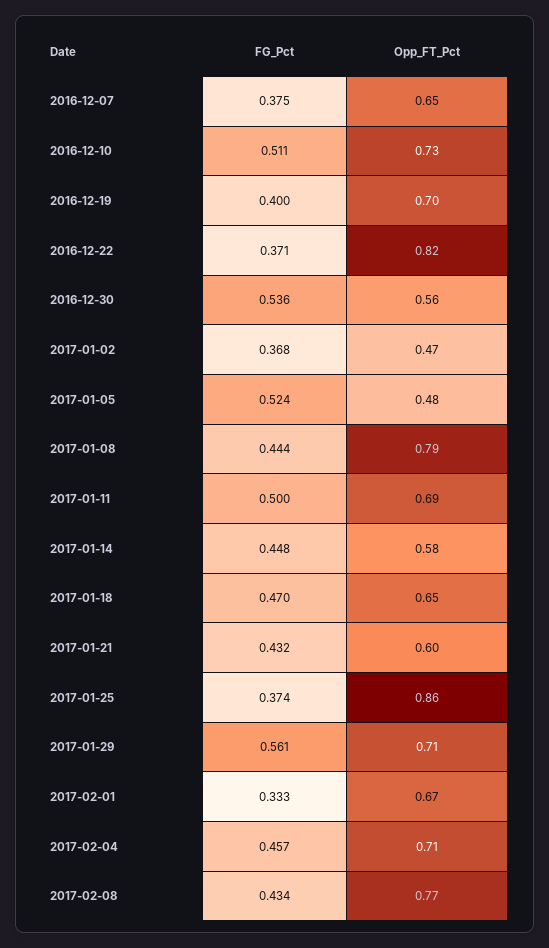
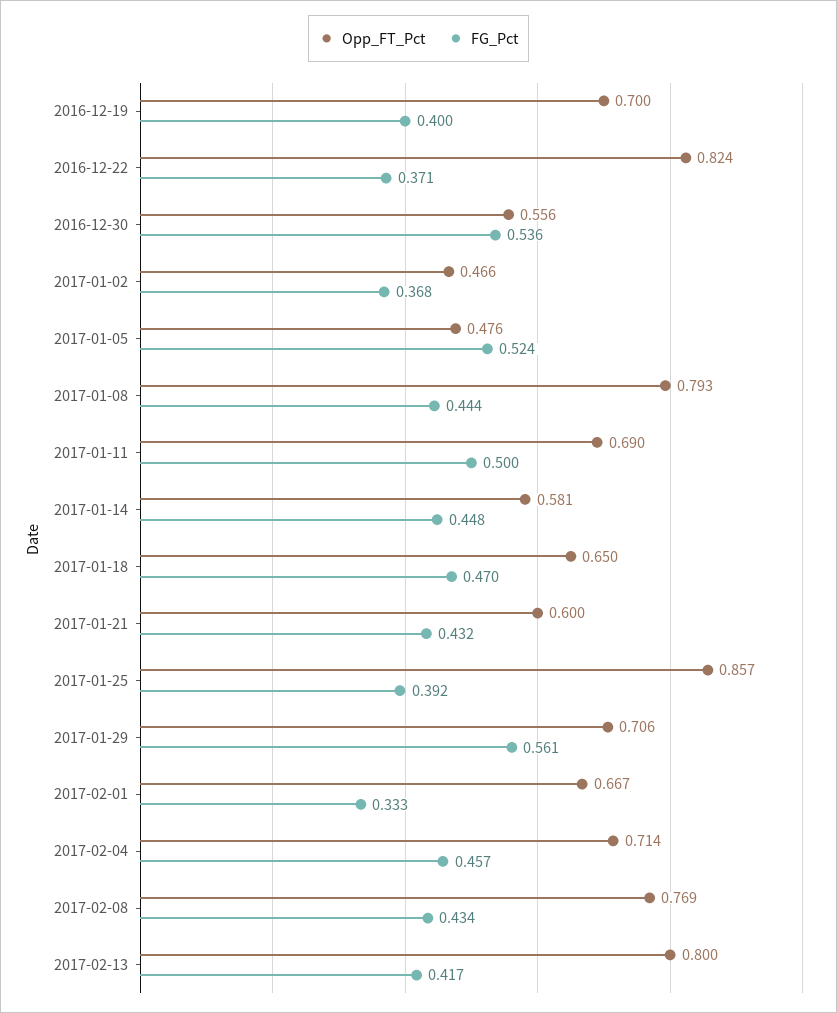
FG_Pct, 2016-12-07: 0.375 -> none
Opp_FT_Pct, 2016-12-07: 0.65 -> none
FG_Pct, 2016-12-10: 0.511 -> none
Opp_FT_Pct, 2016-12-10: 0.73 -> none
FG_Pct, 2017-01-25: 0.374 -> 0.392
Opp_FT_Pct, 2017-02-13: none -> 0.8
FG_Pct, 2017-02-13: none -> 0.417

